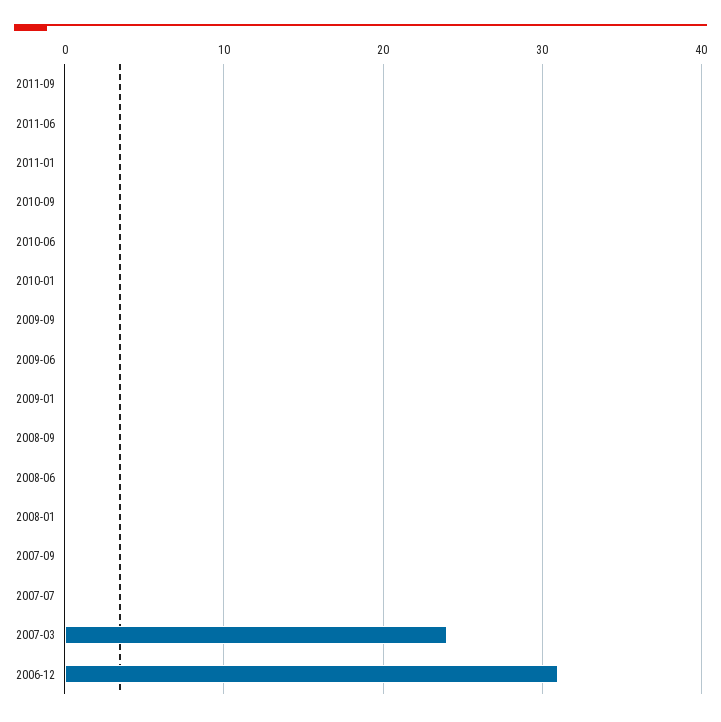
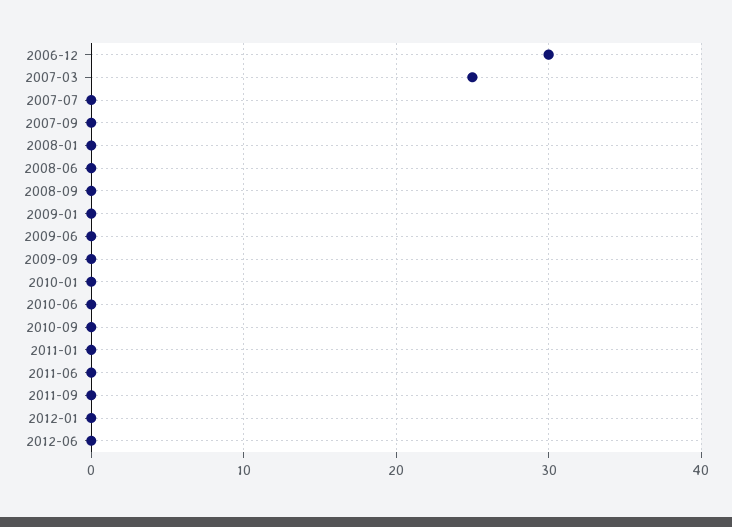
2007-03: 24 -> 25
2006-12: 31 -> 30
2012-01: none -> 0
2012-06: none -> 0

